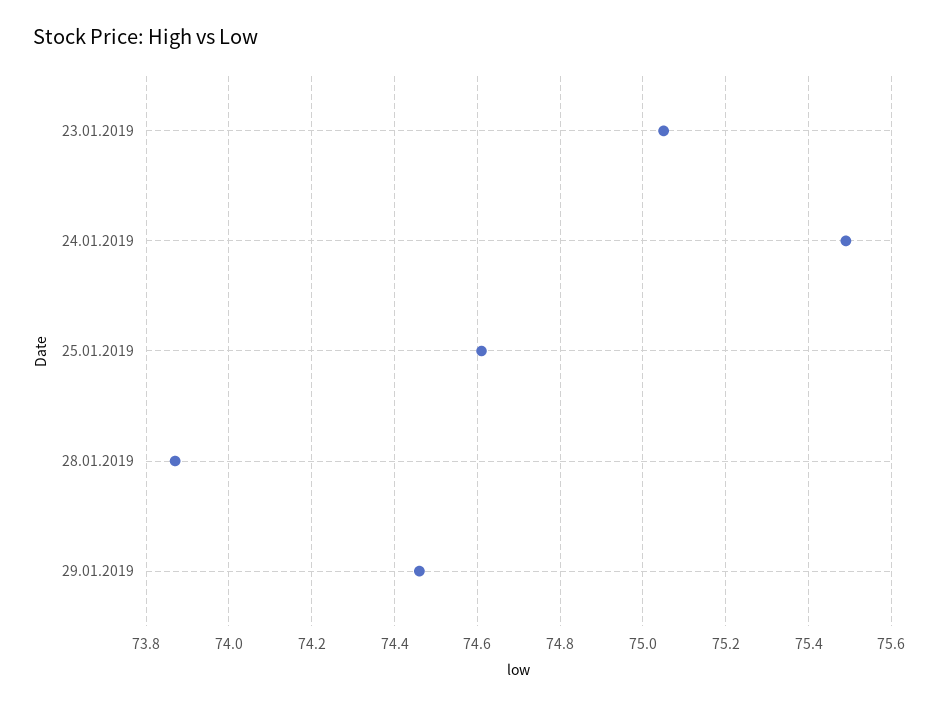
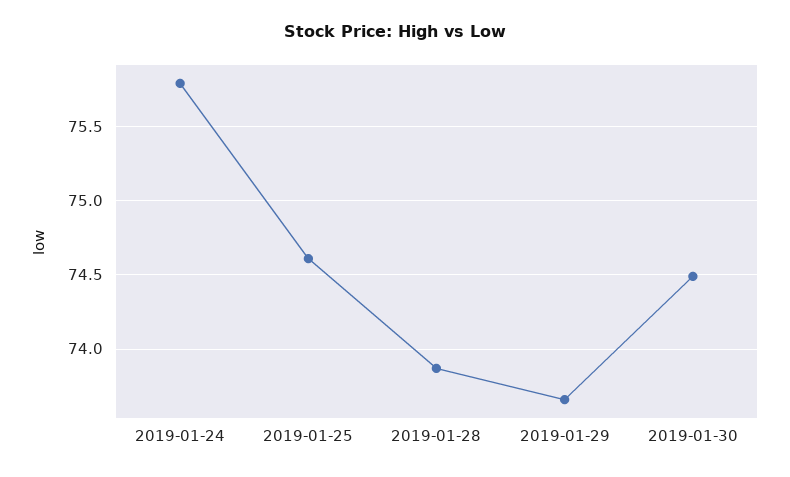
23.01.2019: 75.05 -> none
24.01.2019: 75.5 -> 75.8
29.01.2019: 74.45 -> 73.65
2019-01-30: none -> 74.5

